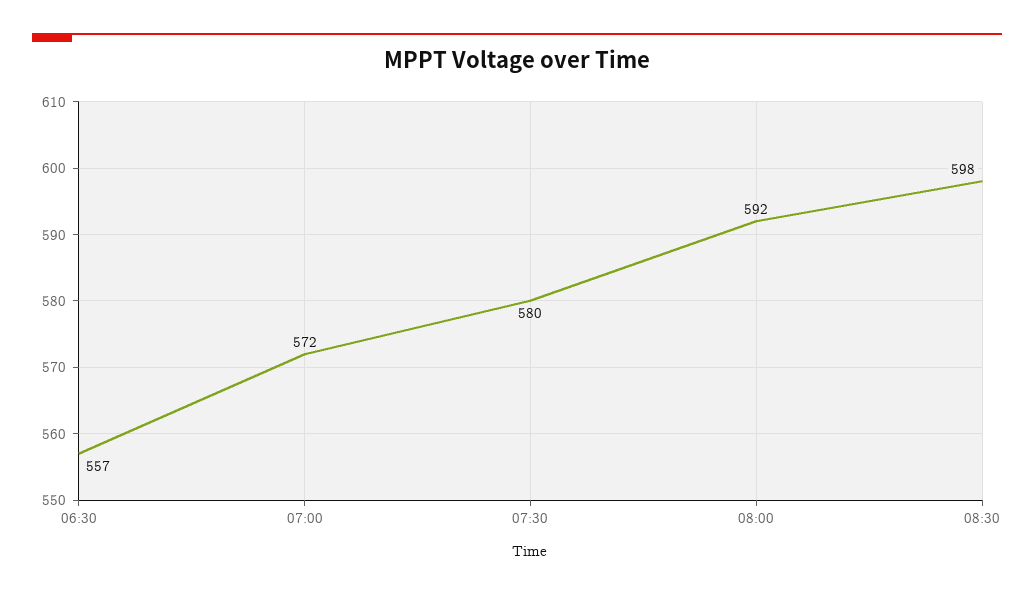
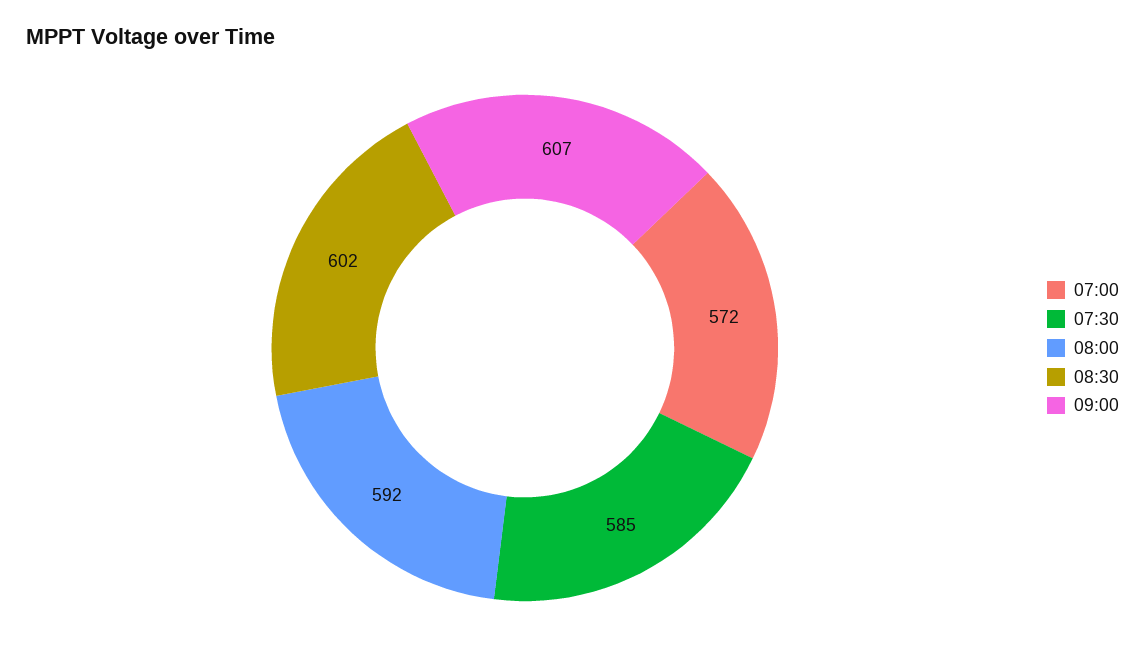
06:30: 557 -> none
07:30: 580 -> 585
08:30: 598 -> 602
09:00: none -> 607

